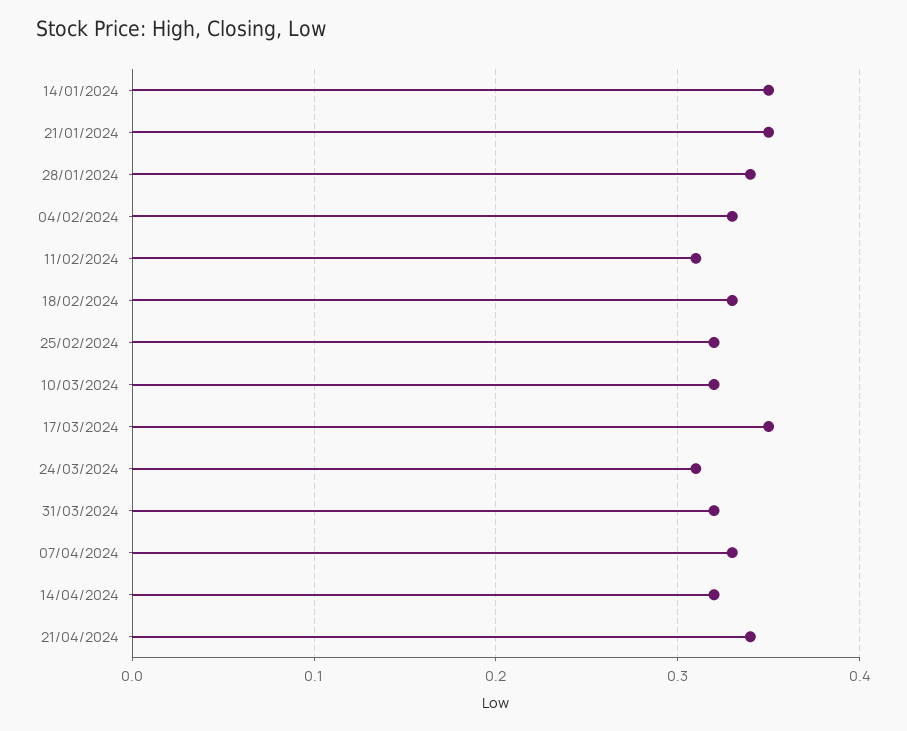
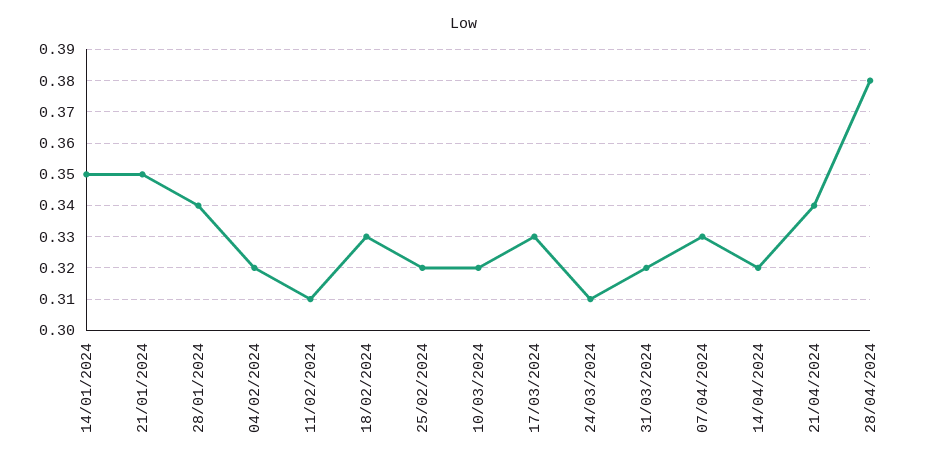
04/02/2024: 0.33 -> 0.32
17/03/2024: 0.35 -> 0.33
28/04/2024: none -> 0.38

